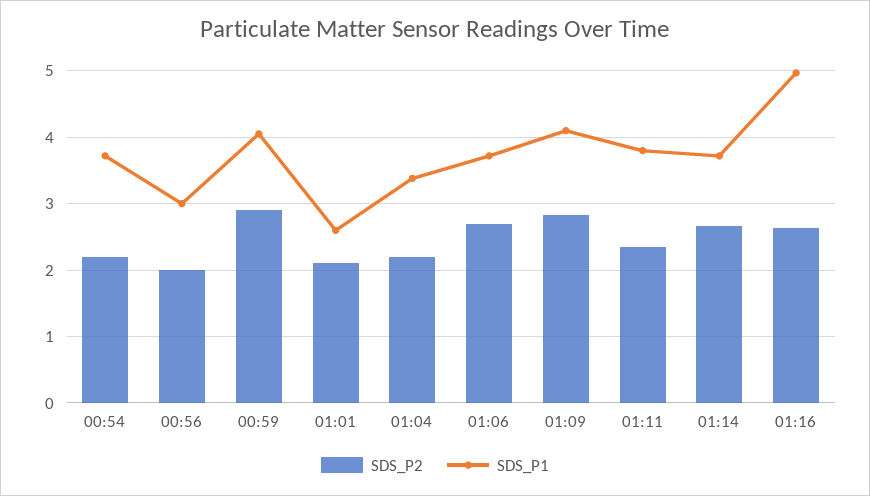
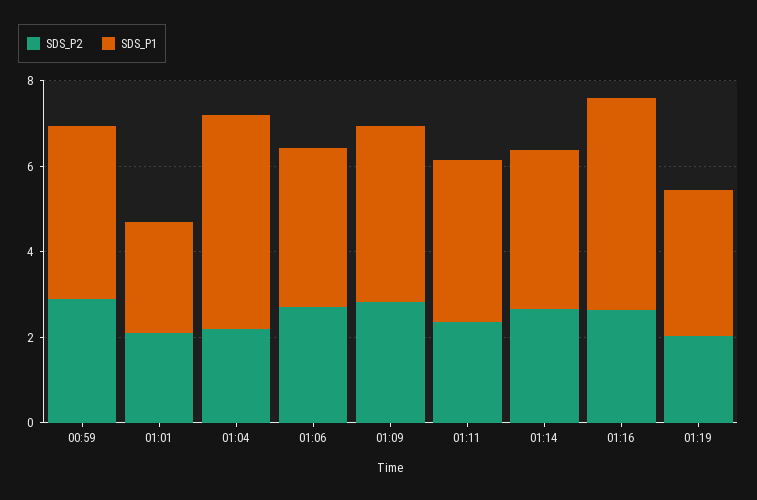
SDS_P2, 00:54: 2.2 -> none
SDS_P1, 00:54: 3.7 -> none
SDS_P2, 00:56: 2 -> none
SDS_P1, 00:56: 3 -> none
SDS_P1, 01:04: 3.4 -> 5
SDS_P2, 01:19: none -> 2
SDS_P1, 01:19: none -> 3.5

